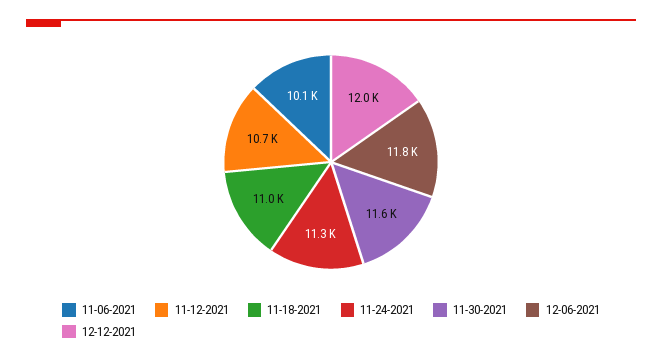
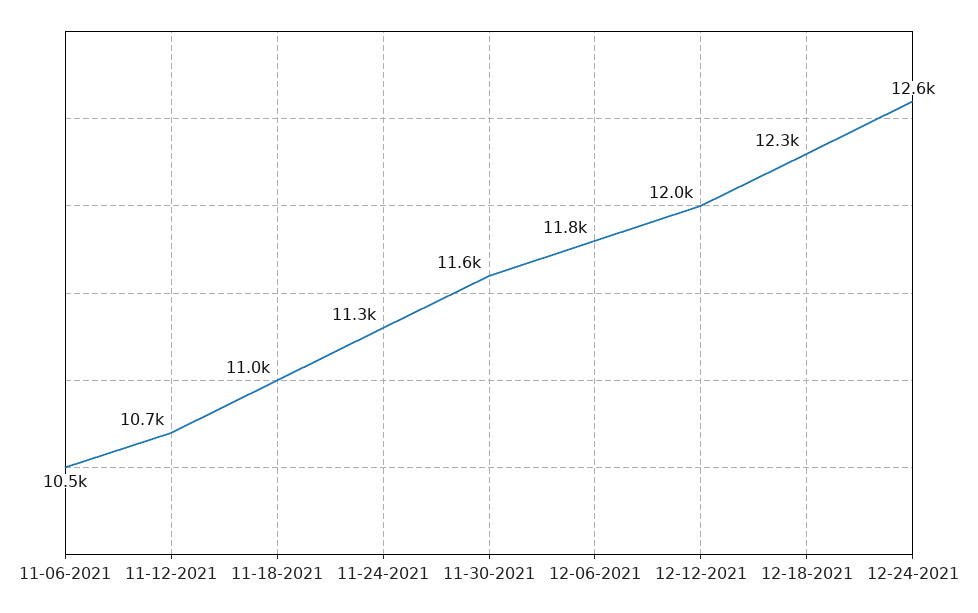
11-06-2021: 10100 -> 10500
12-18-2021: none -> 12300
12-24-2021: none -> 12600

